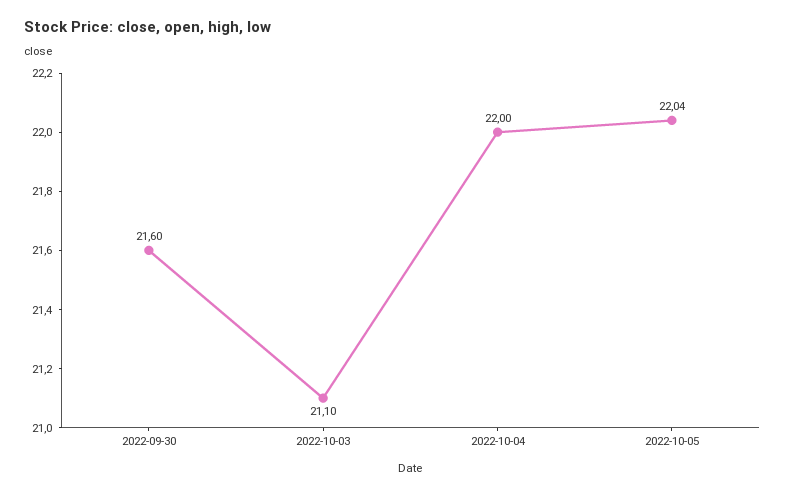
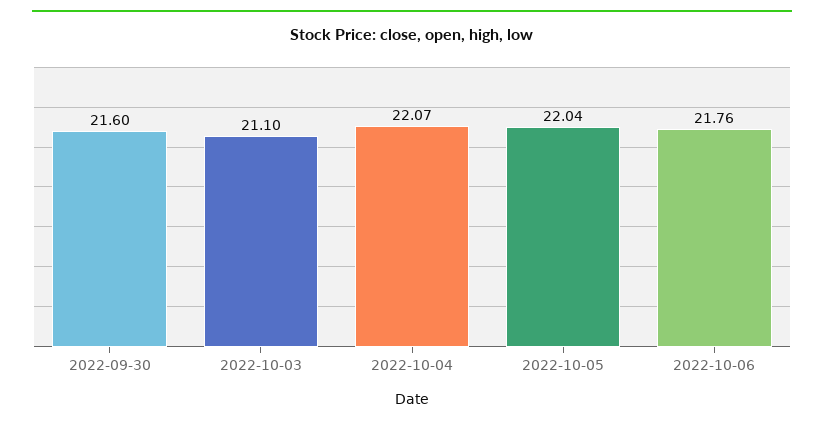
2022-10-04: 22 -> 22.07
2022-10-06: none -> 21.76

